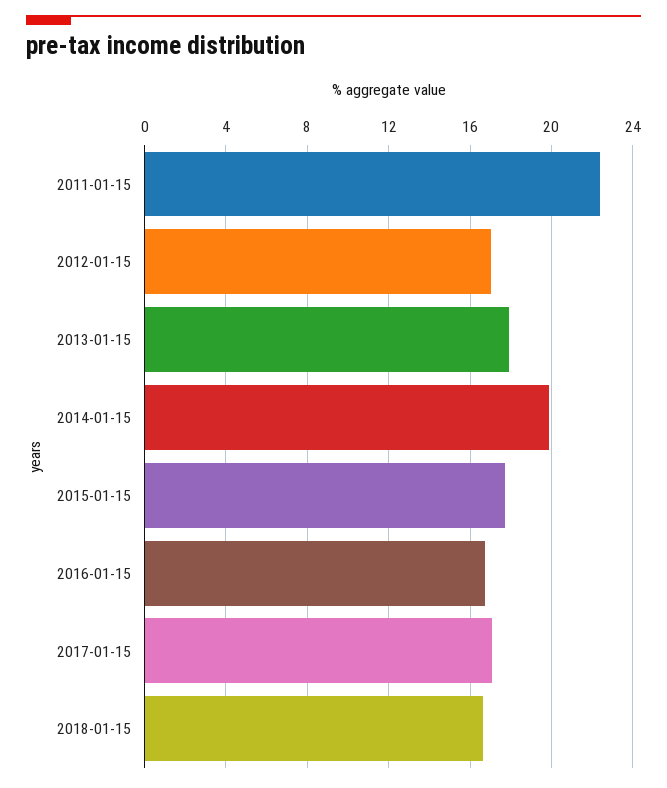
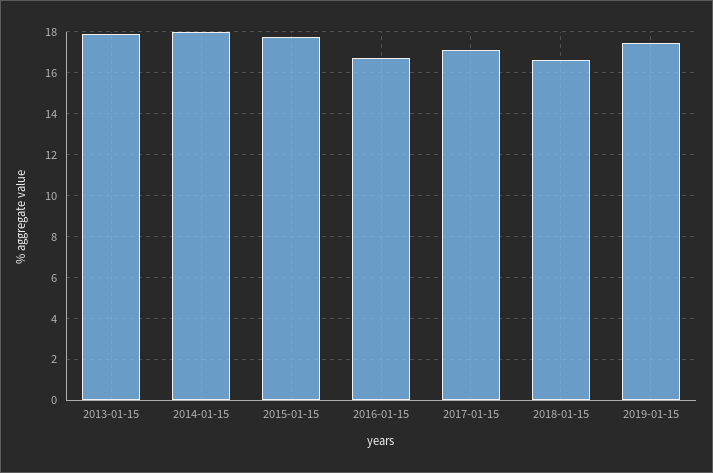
2011-01-15: 22.5 -> none
2012-01-15: 17 -> none
2014-01-15: 20 -> 18
2019-01-15: none -> 17.5

